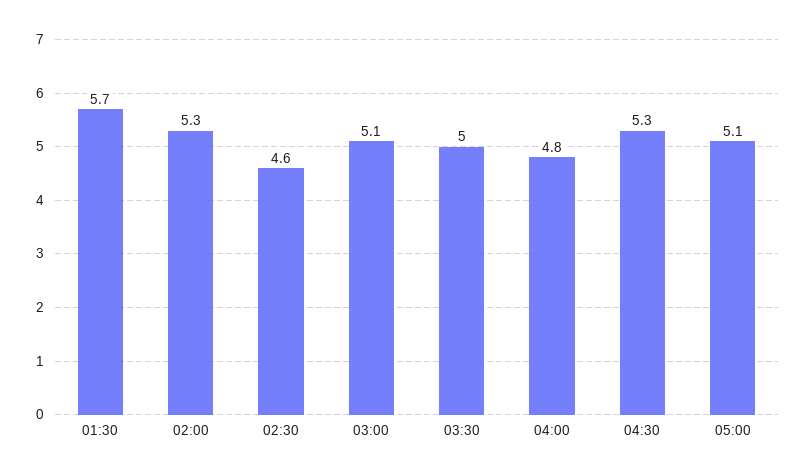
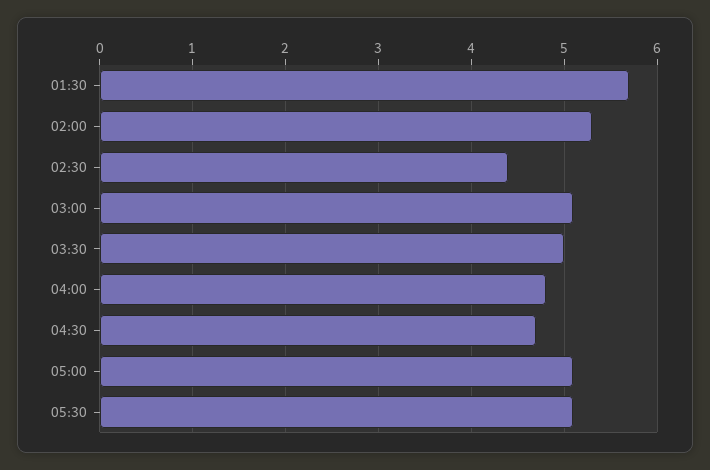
02:30: 4.6 -> 4.4
04:30: 5.3 -> 4.7
05:30: none -> 5.1

